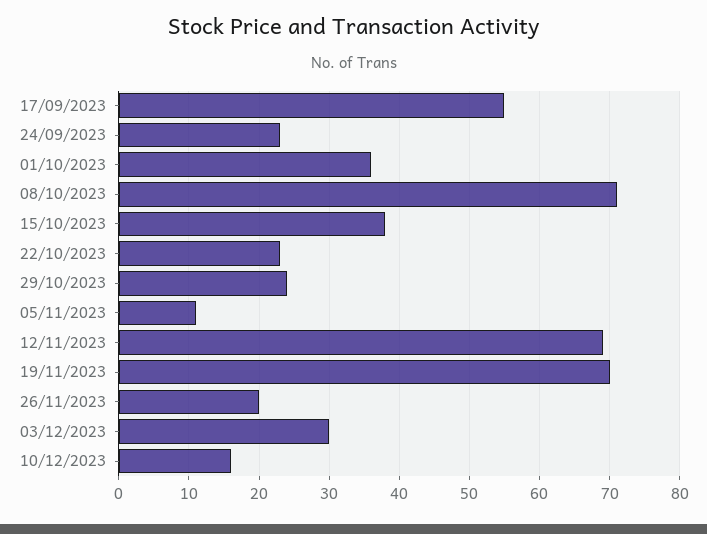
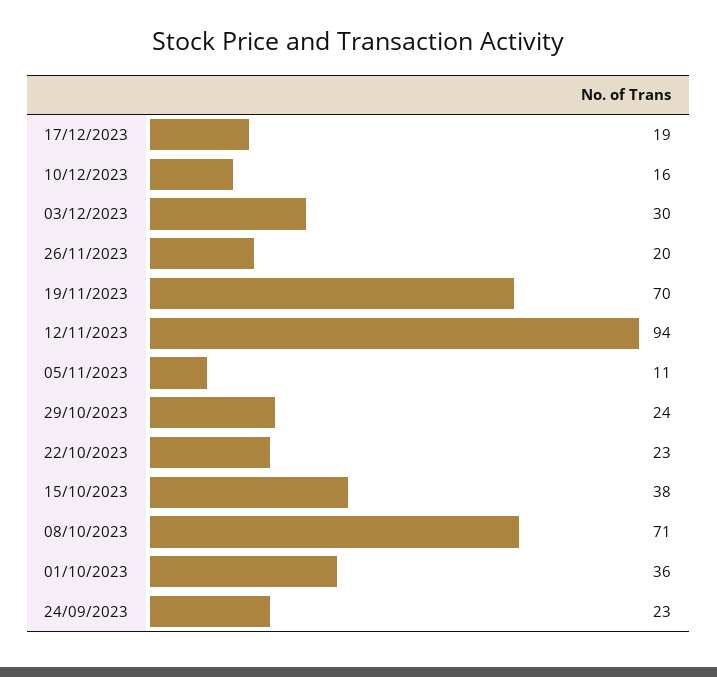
17/09/2023: 55 -> none
12/11/2023: 69 -> 94
17/12/2023: none -> 19

